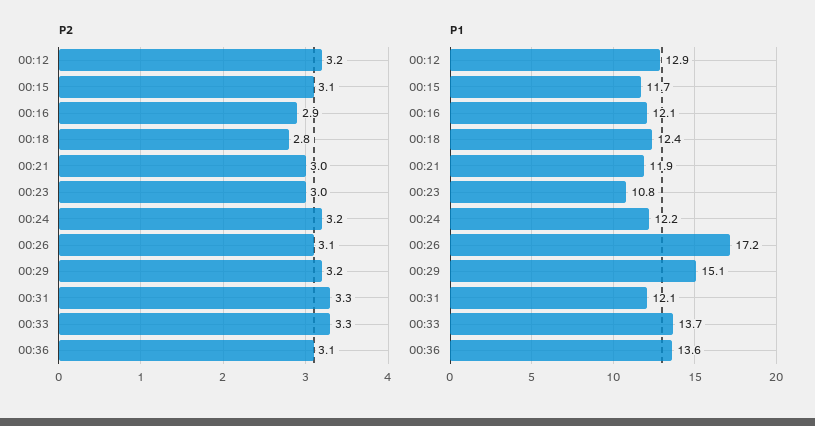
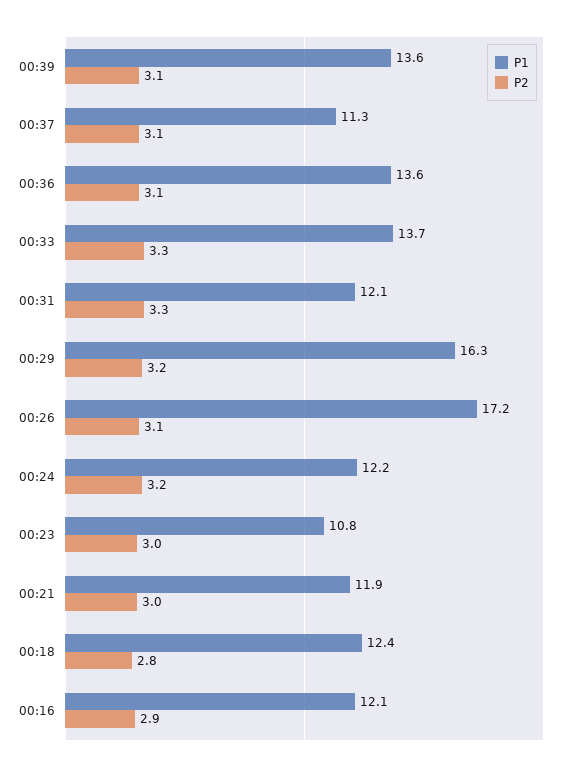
P2, 00:12: 3.2 -> none
P2, 00:15: 3.1 -> none
P1, 00:12: 12.9 -> none
P1, 00:15: 11.7 -> none
P1, 00:29: 15.1 -> 16.3
P1, 00:39: none -> 13.6
P2, 00:39: none -> 3.1
P1, 00:37: none -> 11.3
P2, 00:37: none -> 3.1

